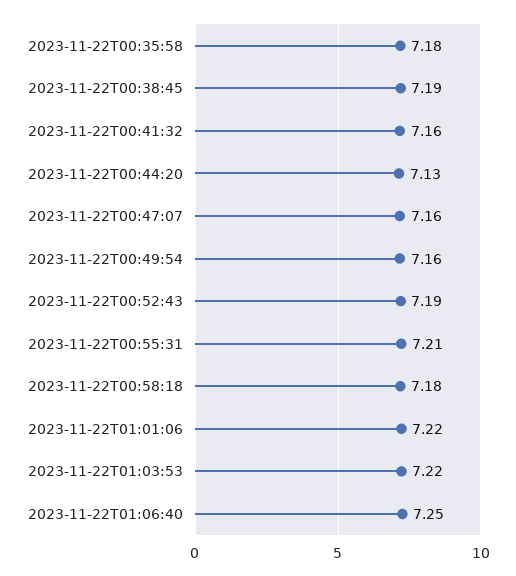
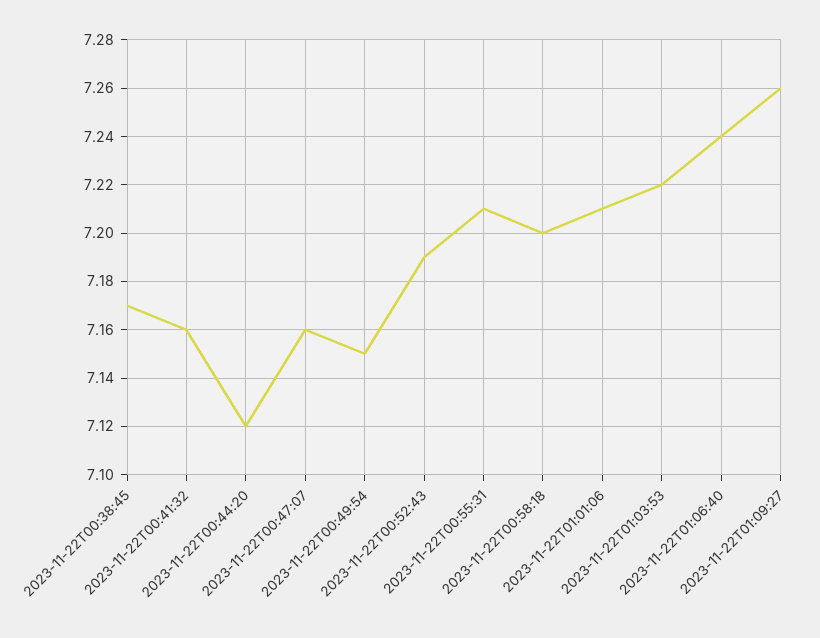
2023-11-22T00:35:58: 7.18 -> none
2023-11-22T00:38:45: 7.19 -> 7.17
2023-11-22T00:44:20: 7.13 -> 7.12
2023-11-22T00:49:54: 7.16 -> 7.15
2023-11-22T00:58:18: 7.18 -> 7.2
2023-11-22T01:01:06: 7.22 -> 7.21
2023-11-22T01:06:40: 7.25 -> 7.24
2023-11-22T01:09:27: none -> 7.26

